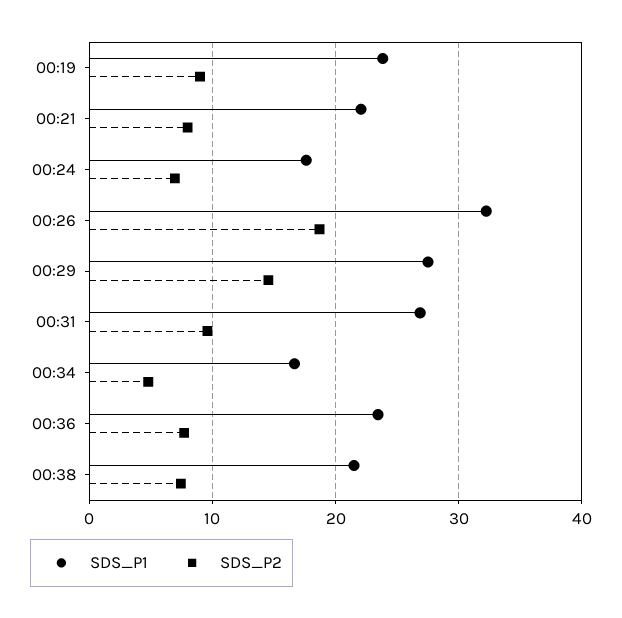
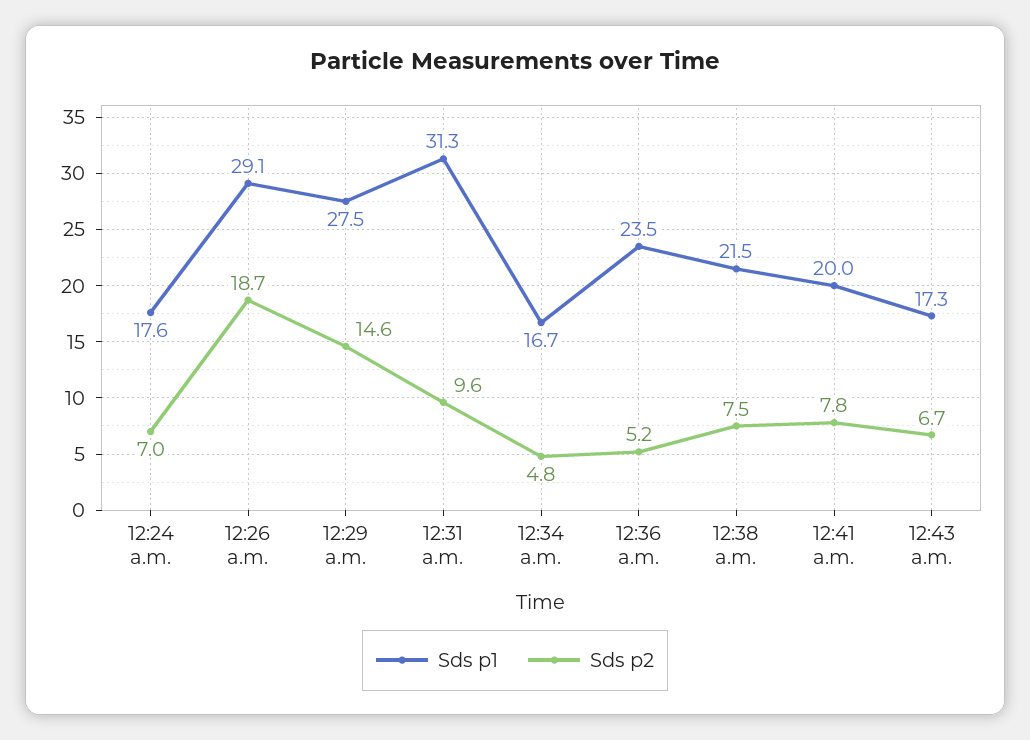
SDS_P1, 00:19: 24 -> none
SDS_P2, 00:19: 9 -> none
SDS_P1, 00:21: 22 -> none
SDS_P2, 00:21: 8 -> none
SDS_P1, 00:26: 32 -> 29.1
SDS_P1, 00:31: 27 -> 31.3
SDS_P2, 00:36: 8 -> 5.2
SDS_P1, 12:41 a.m.: none -> 20
SDS_P2, 12:41 a.m.: none -> 7.8
SDS_P1, 12:43 a.m.: none -> 17.3
SDS_P2, 12:43 a.m.: none -> 6.7

